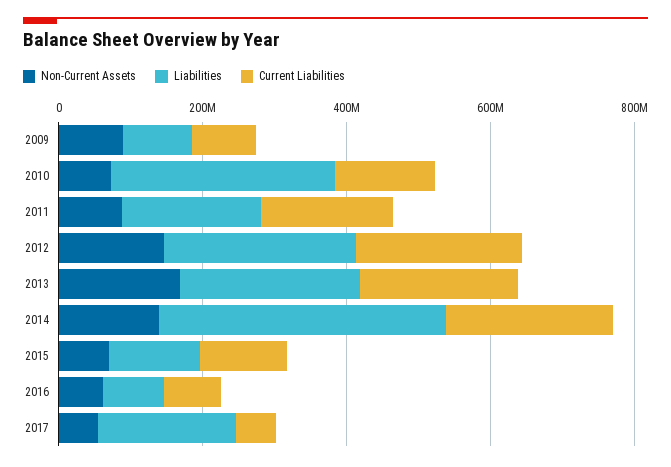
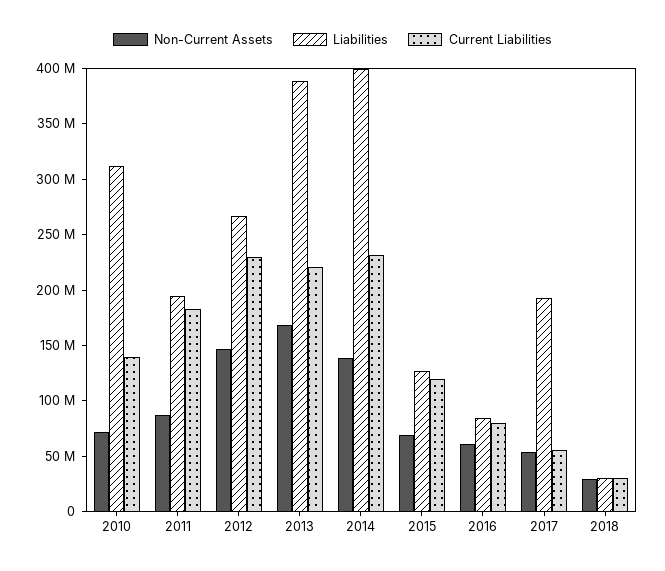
Non-Current Assets, 2009: 100000000 -> none
Liabilities, 2009: 100000000 -> none
Current Liabilities, 2009: 100000000 -> none
Liabilities, 2013: 250000000 -> 390000000
Non-Current Assets, 2018: none -> 30000000
Liabilities, 2018: none -> 30000000
Current Liabilities, 2018: none -> 30000000

